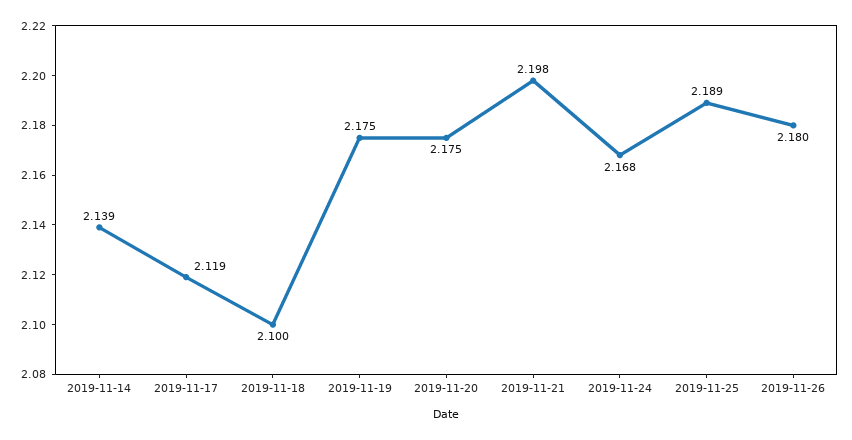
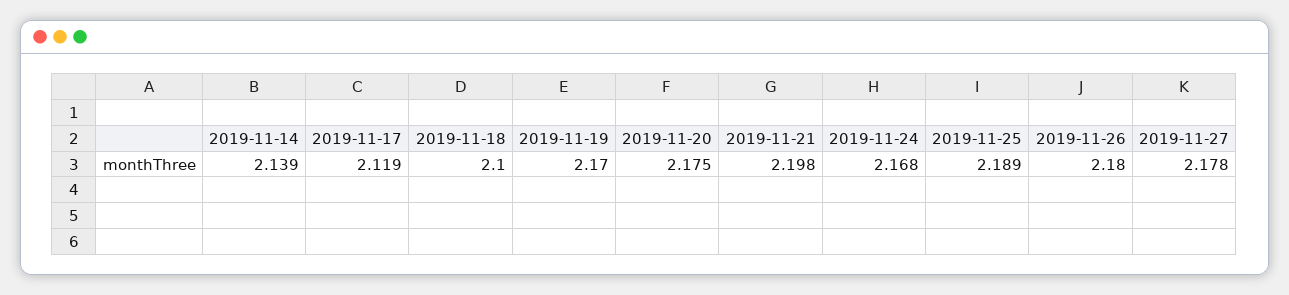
2019-11-19: 2.175 -> 2.17
2019-11-27: none -> 2.178

